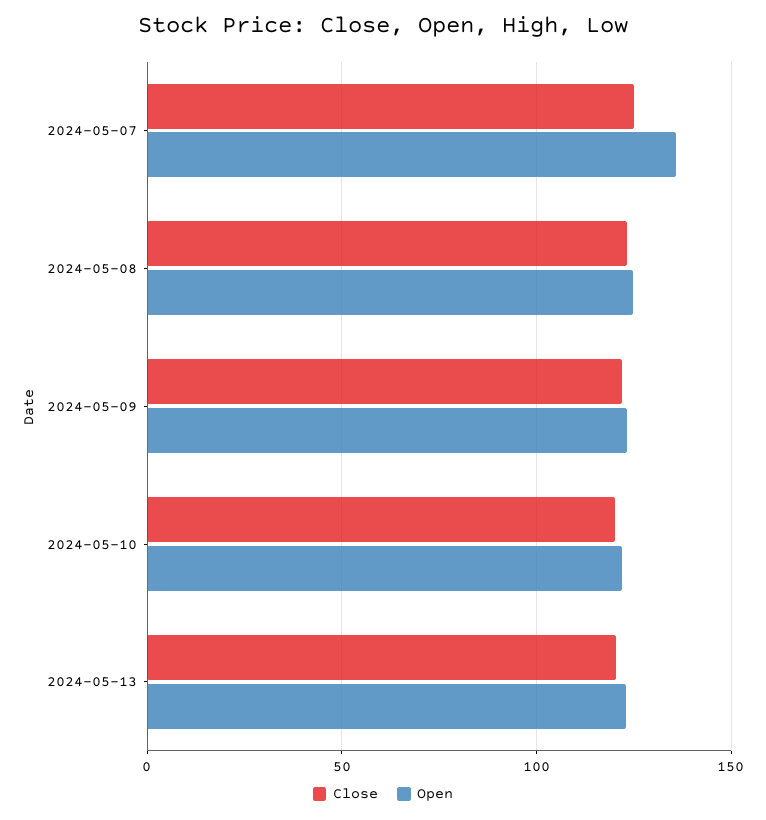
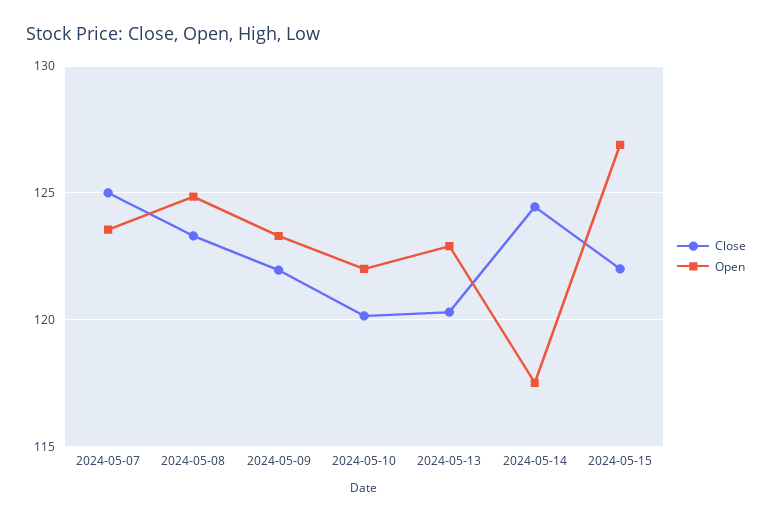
Open, 2024-05-07: 135 -> 123.5
Close, 2024-05-14: none -> 124.5
Open, 2024-05-14: none -> 117.5
Close, 2024-05-15: none -> 122
Open, 2024-05-15: none -> 127

